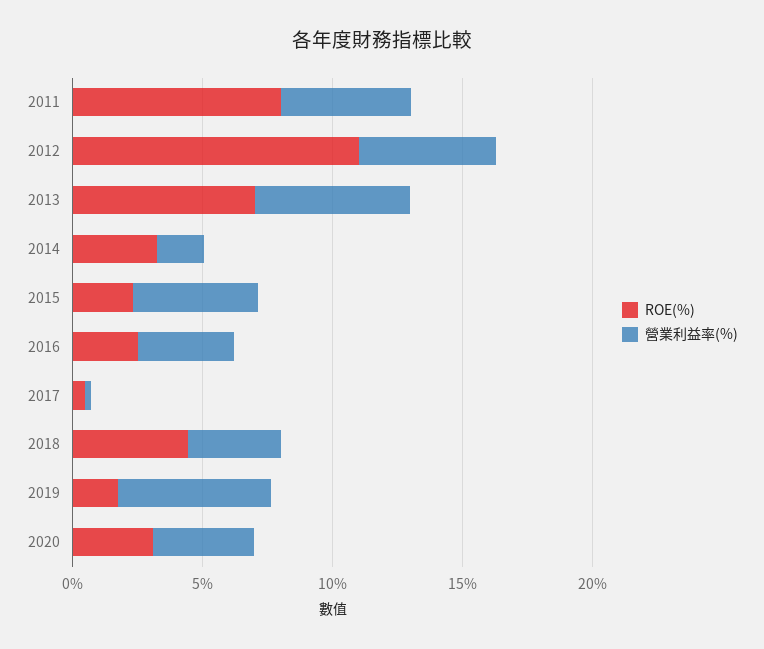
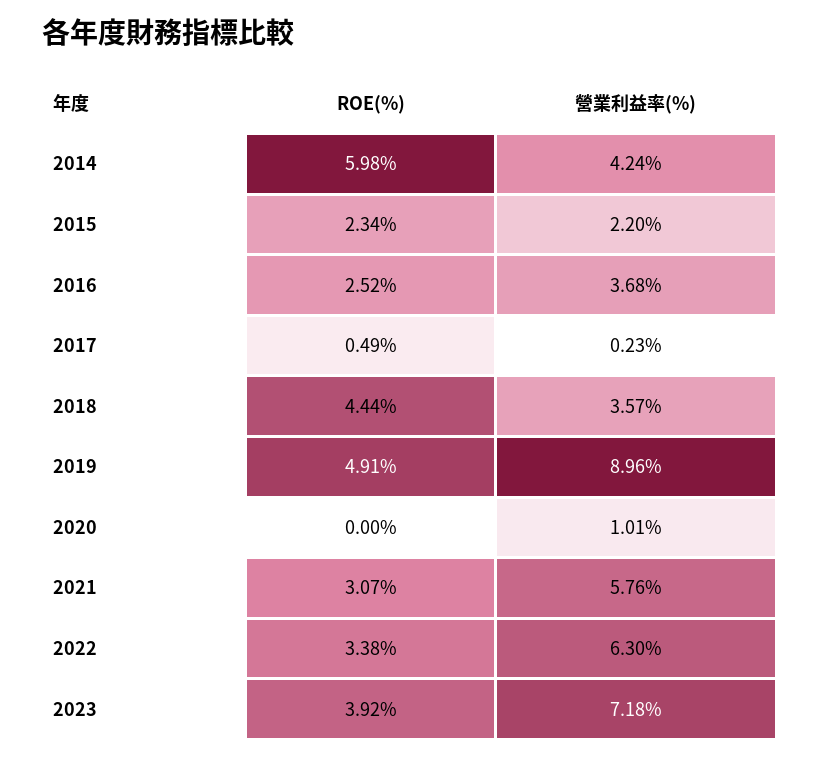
ROE(%), 2011: 8 -> none
營業利益率(%), 2011: 5 -> none
ROE(%), 2012: 11 -> none
營業利益率(%), 2012: 5 -> none
ROE(%), 2013: 7 -> none
營業利益率(%), 2013: 6 -> none
ROE(%), 2014: 3 -> 5.98
營業利益率(%), 2014: 2 -> 4.24
營業利益率(%), 2015: 5 -> 2.2
ROE(%), 2019: 2 -> 4.91
營業利益率(%), 2019: 6 -> 8.96
ROE(%), 2020: 3 -> 0
營業利益率(%), 2020: 4 -> 1.01
ROE(%), 2021: none -> 3.07
營業利益率(%), 2021: none -> 5.76
ROE(%), 2022: none -> 3.38
營業利益率(%), 2022: none -> 6.3
ROE(%), 2023: none -> 3.92
營業利益率(%), 2023: none -> 7.18

